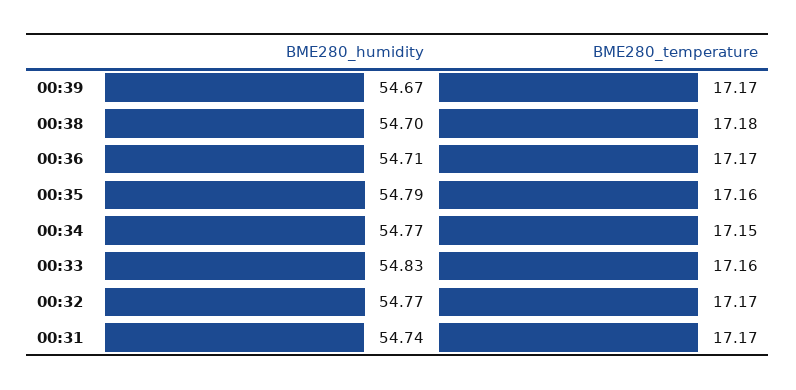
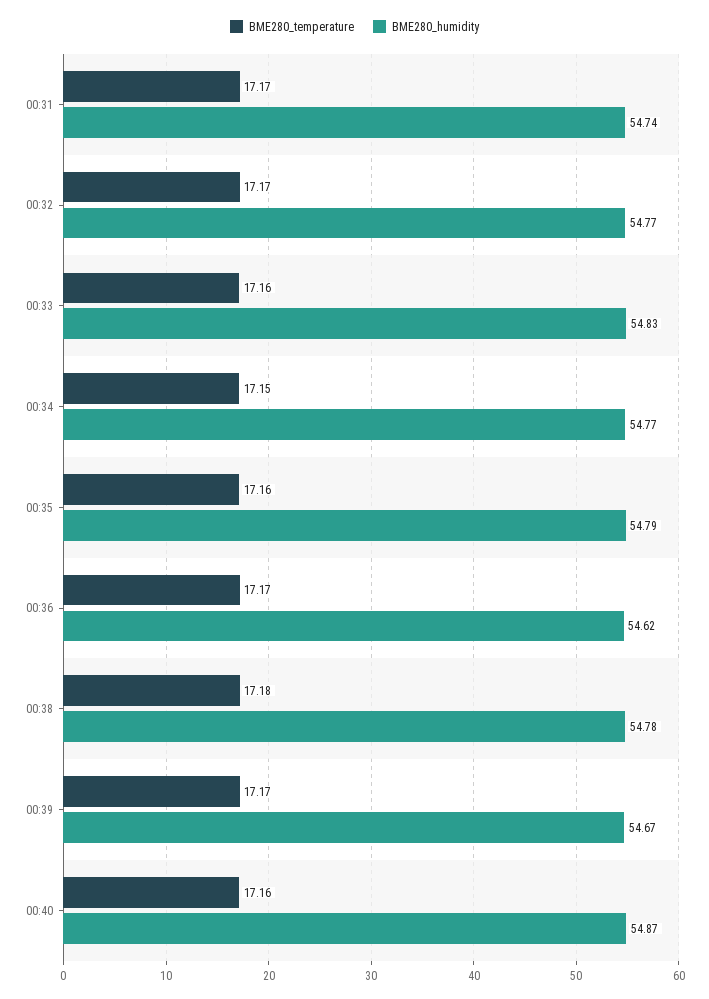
BME280_humidity, 00:38: 54.7 -> 54.78
BME280_humidity, 00:36: 54.71 -> 54.62
BME280_temperature, 00:40: none -> 17.16
BME280_humidity, 00:40: none -> 54.87

